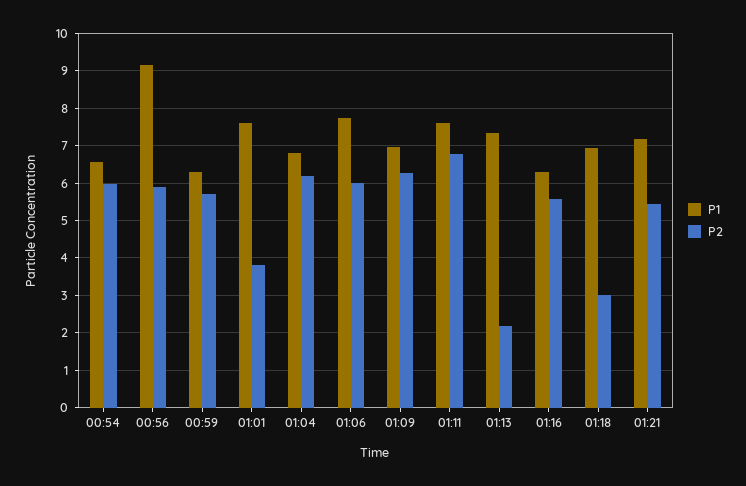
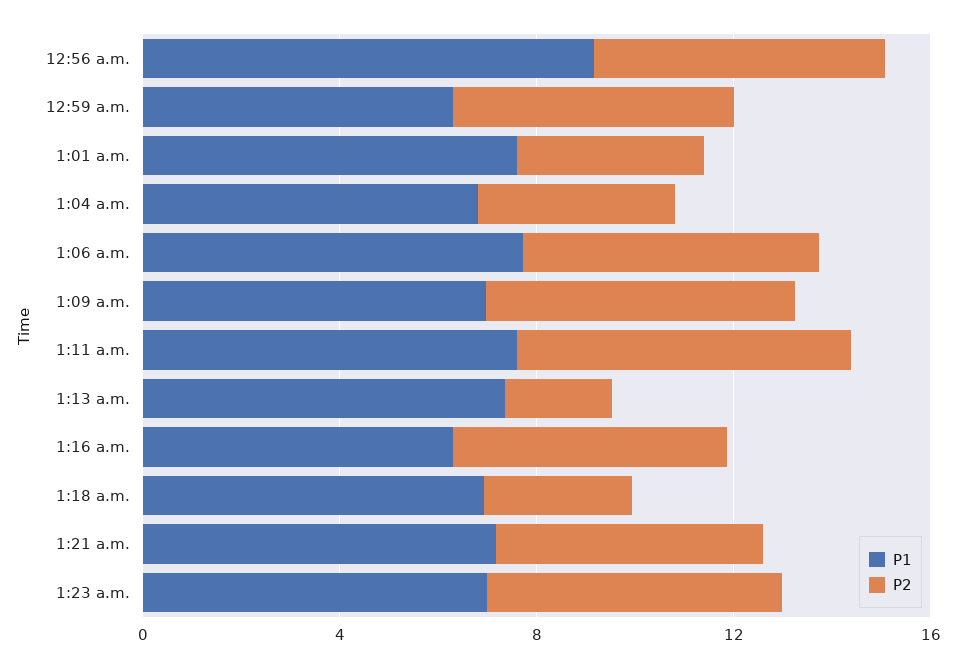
P1, 00:54: 6.6 -> none
P2, 00:54: 6 -> none
P2, 01:04: 6.2 -> 4
P1, 1:23 a.m.: none -> 7
P2, 1:23 a.m.: none -> 6

